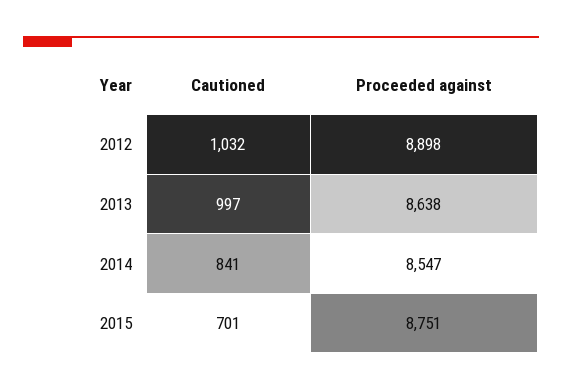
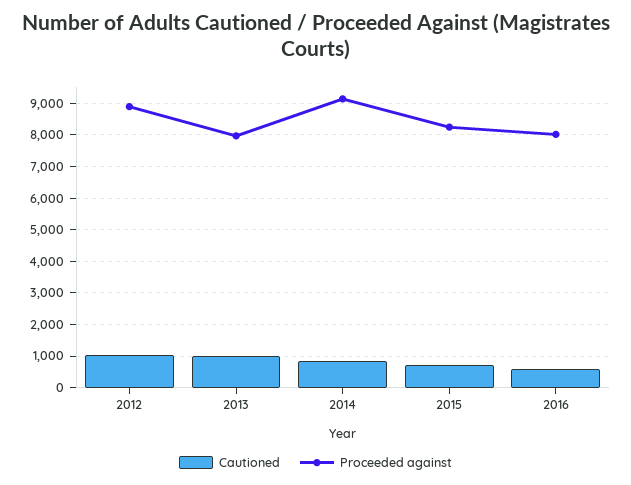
Proceeded against, 2013: 8638 -> 8000
Proceeded against, 2014: 8547 -> 9200
Proceeded against, 2015: 8751 -> 8200
Cautioned, 2016: none -> 600
Proceeded against, 2016: none -> 8000

